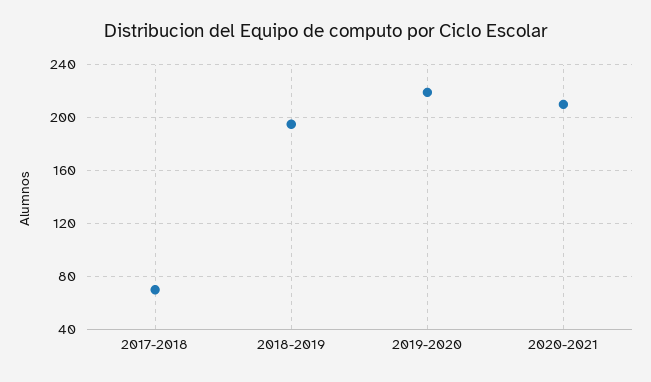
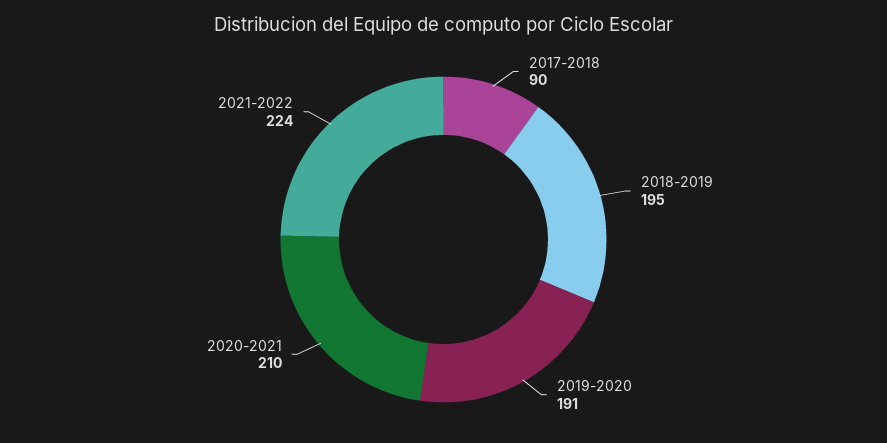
2017-2018: 70 -> 90
2019-2020: 220 -> 191
2021-2022: none -> 224

